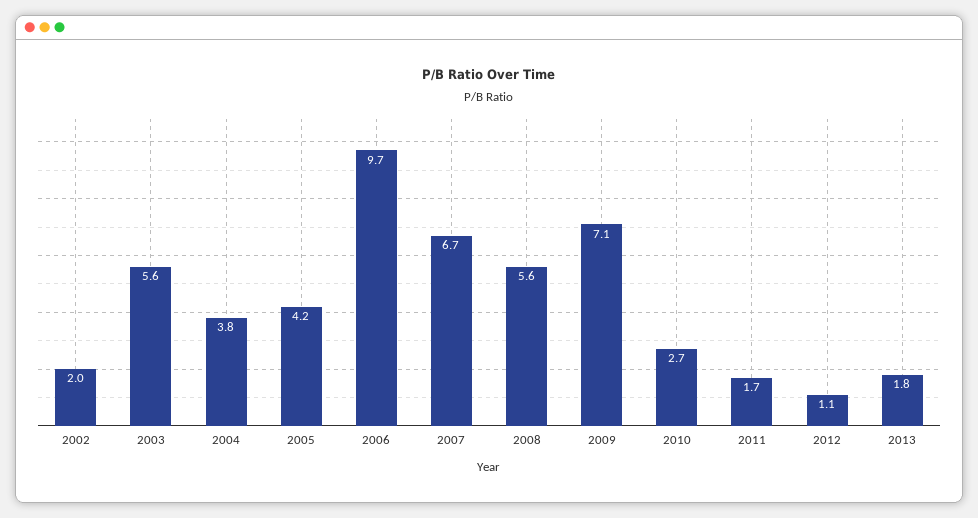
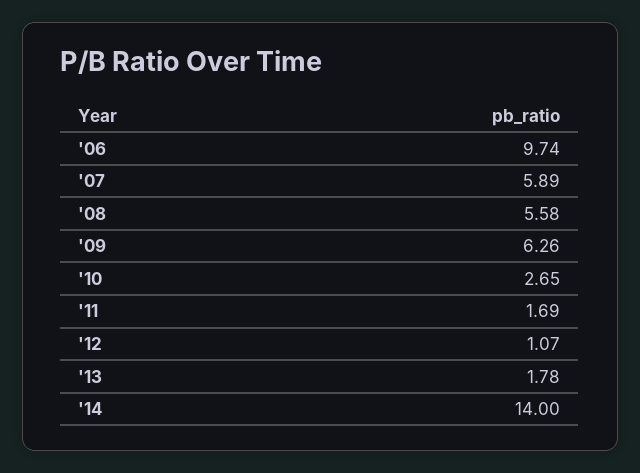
2002: 2 -> none
2003: 5.6 -> none
2004: 3.8 -> none
2005: 4.2 -> none
2007: 6.7 -> 5.89
2009: 7.1 -> 6.26
'14: none -> 14

